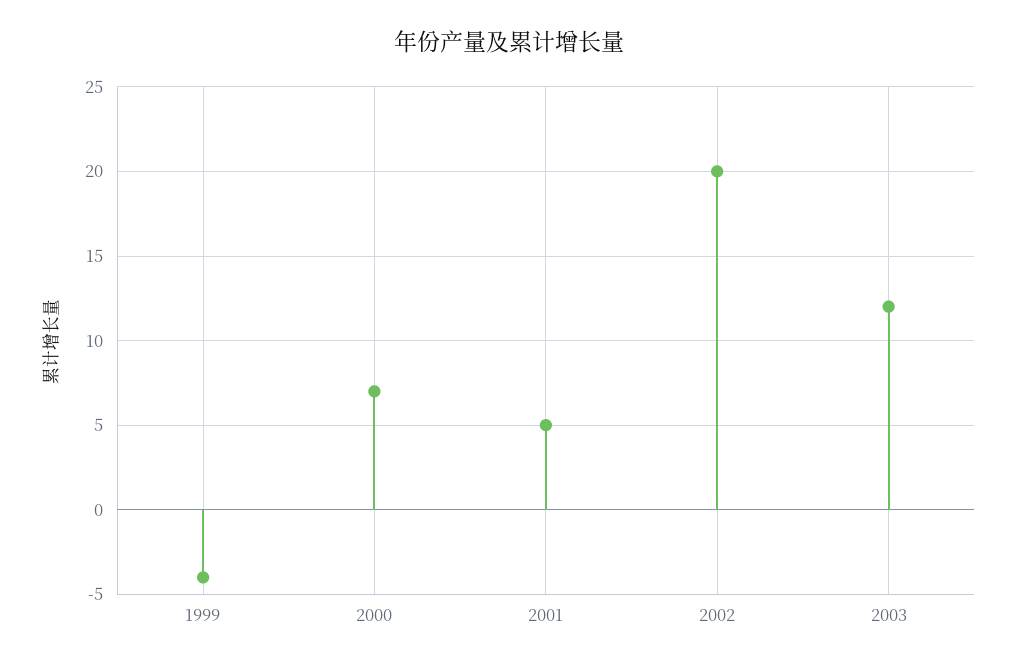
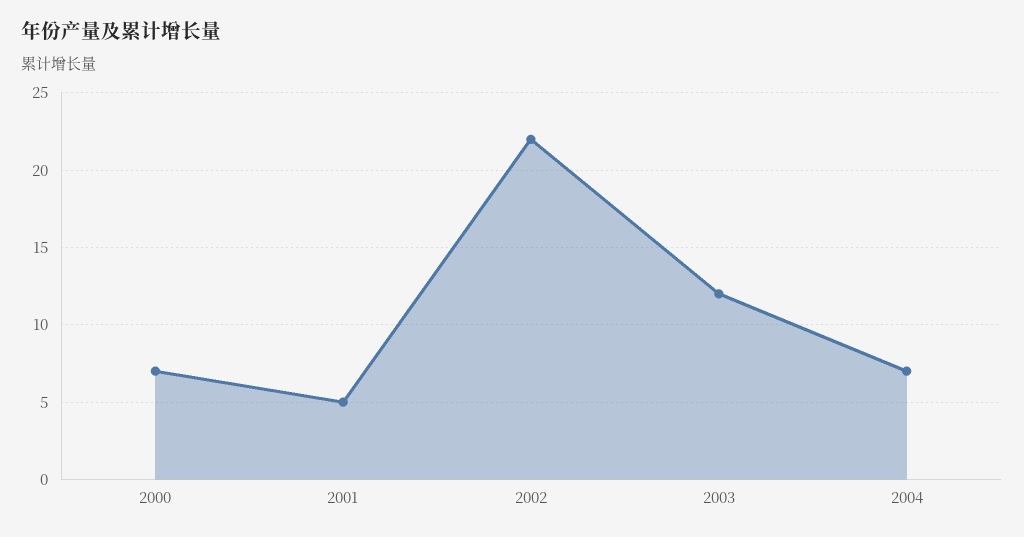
1999: -4 -> none
2002: 20 -> 22
2004: none -> 7

